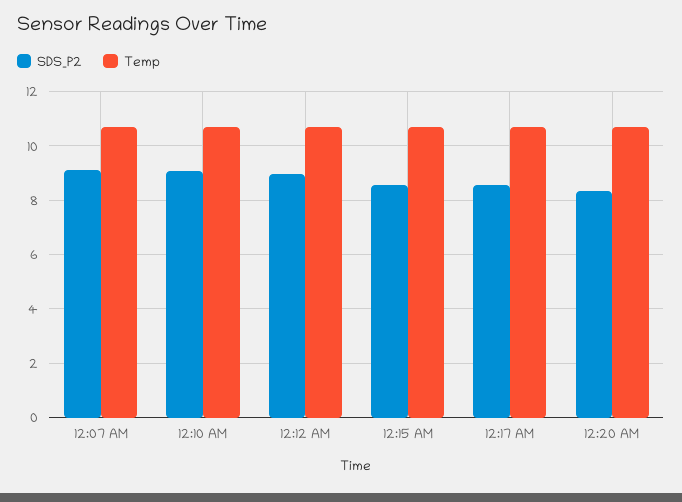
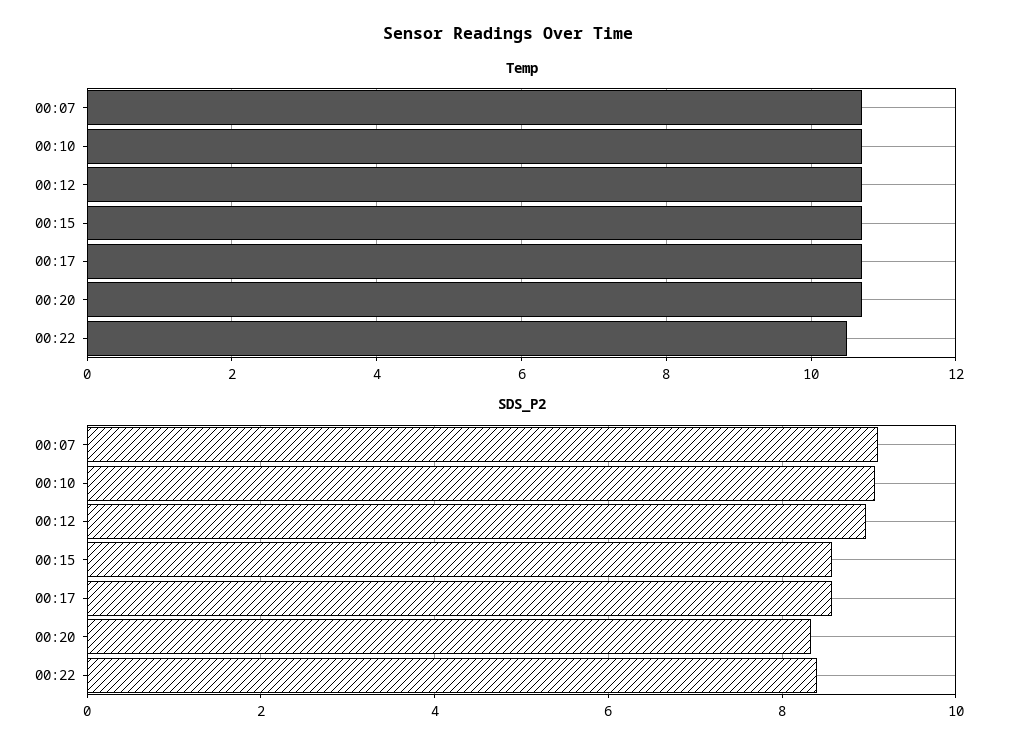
Temp, 00:22: none -> 10.5
SDS_P2, 00:22: none -> 8.4

